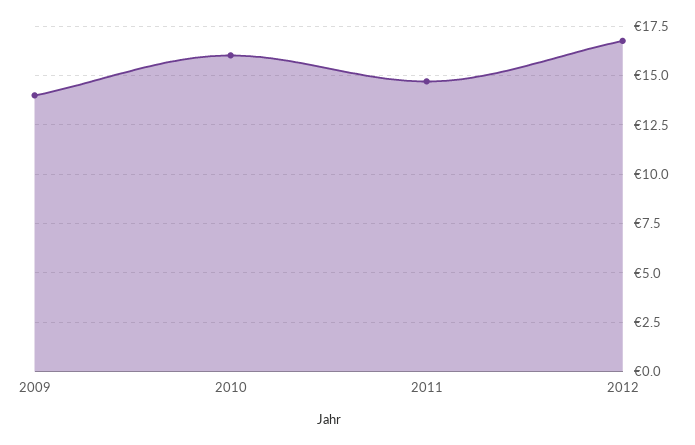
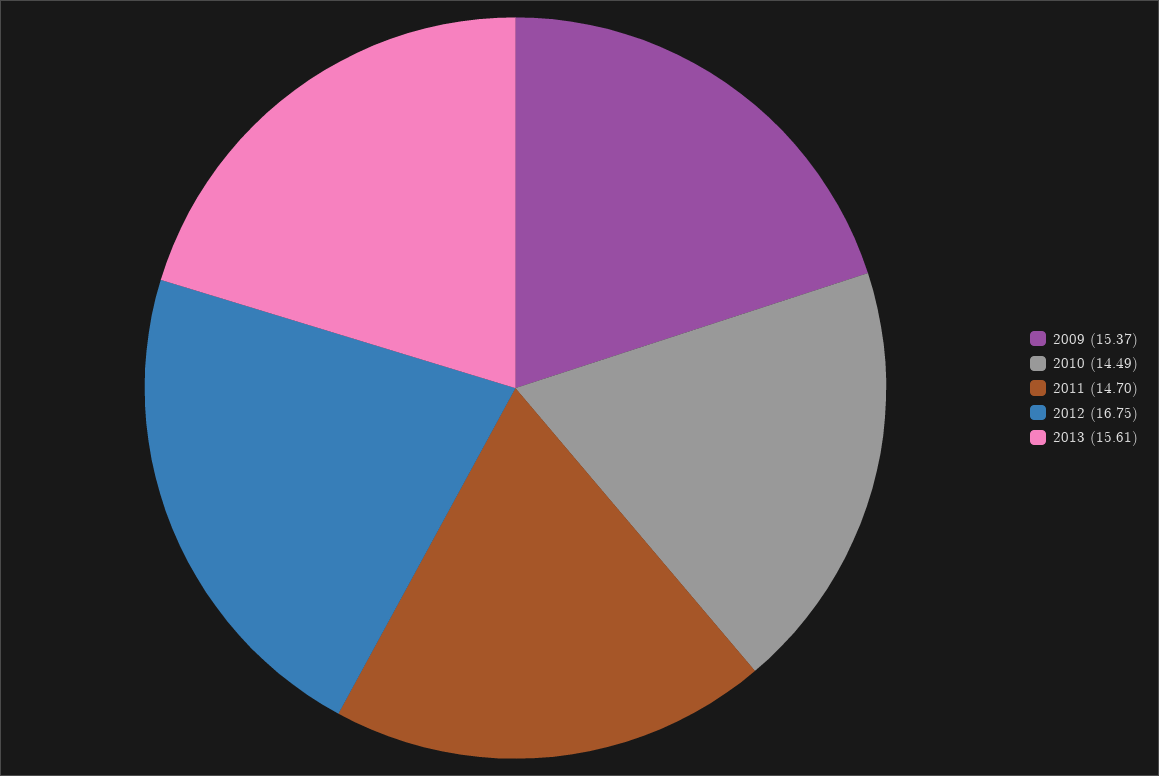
2009: 14 -> 15.37
2010: 16 -> 14.49
2013: none -> 15.61

